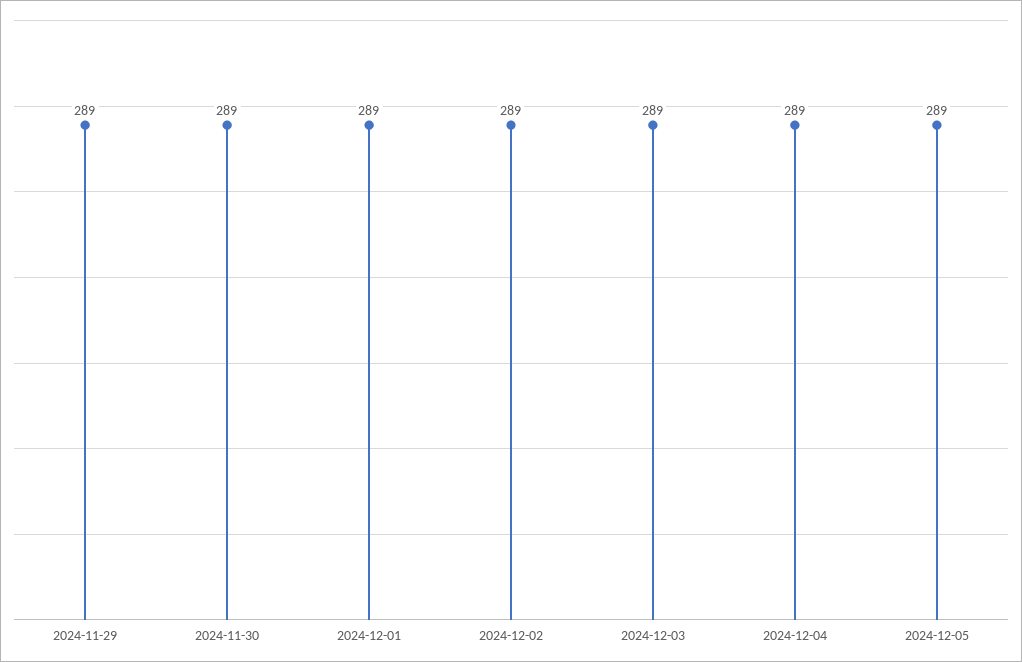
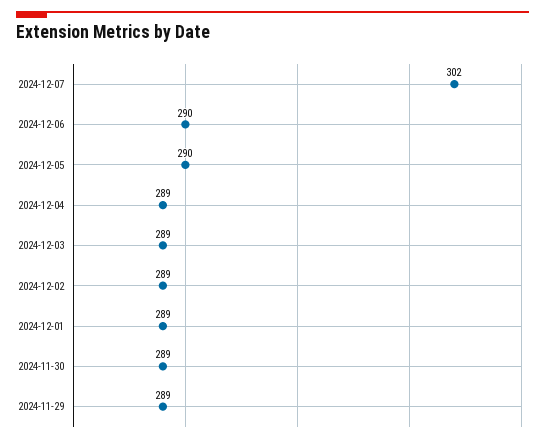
2024-12-05: 289 -> 290
2024-12-07: none -> 302
2024-12-06: none -> 290

